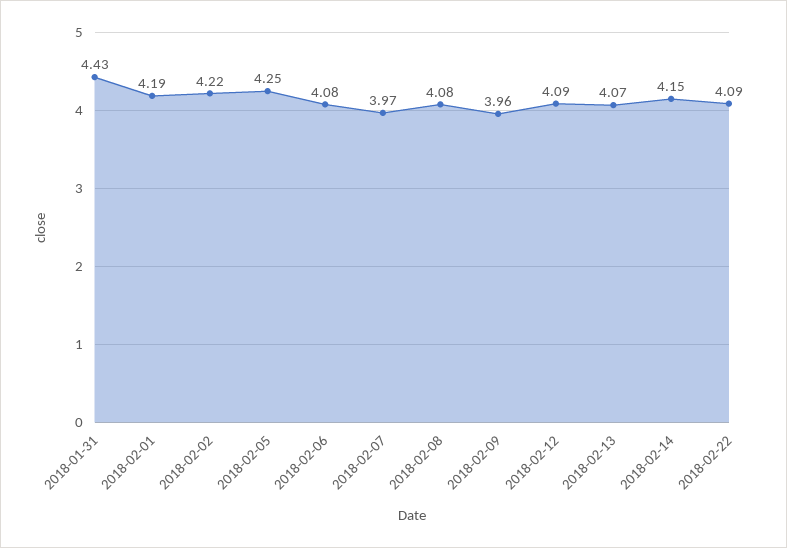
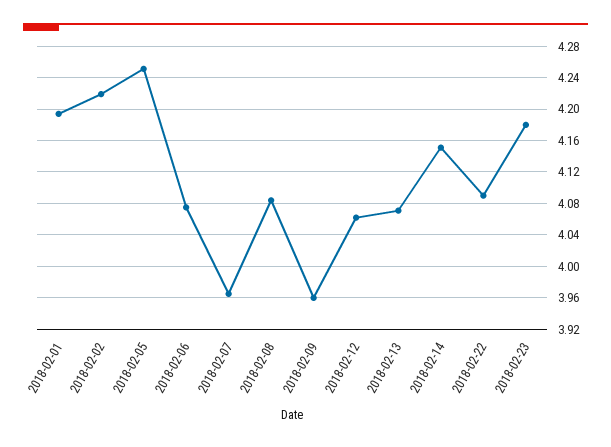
2018-01-31: 4.43 -> none
2018-02-12: 4.09 -> 4.06
2018-02-23: none -> 4.18

